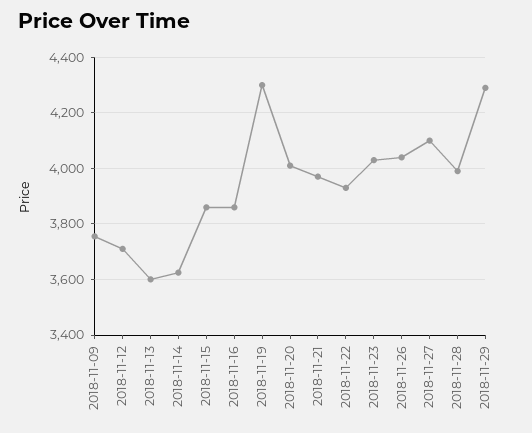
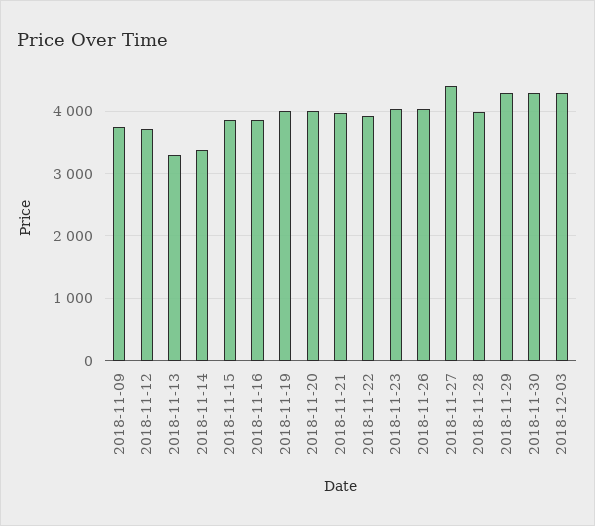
2018-11-13: 3600 -> 3300
2018-11-14: 3625 -> 3400
2018-11-19: 4300 -> 4000
2018-11-27: 4100 -> 4400
2018-11-30: none -> 4300
2018-12-03: none -> 4300

